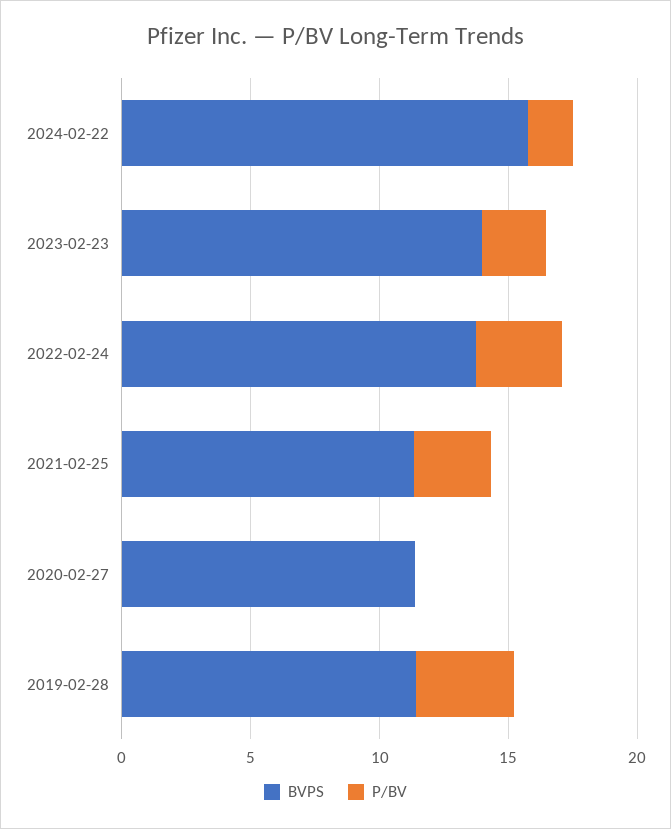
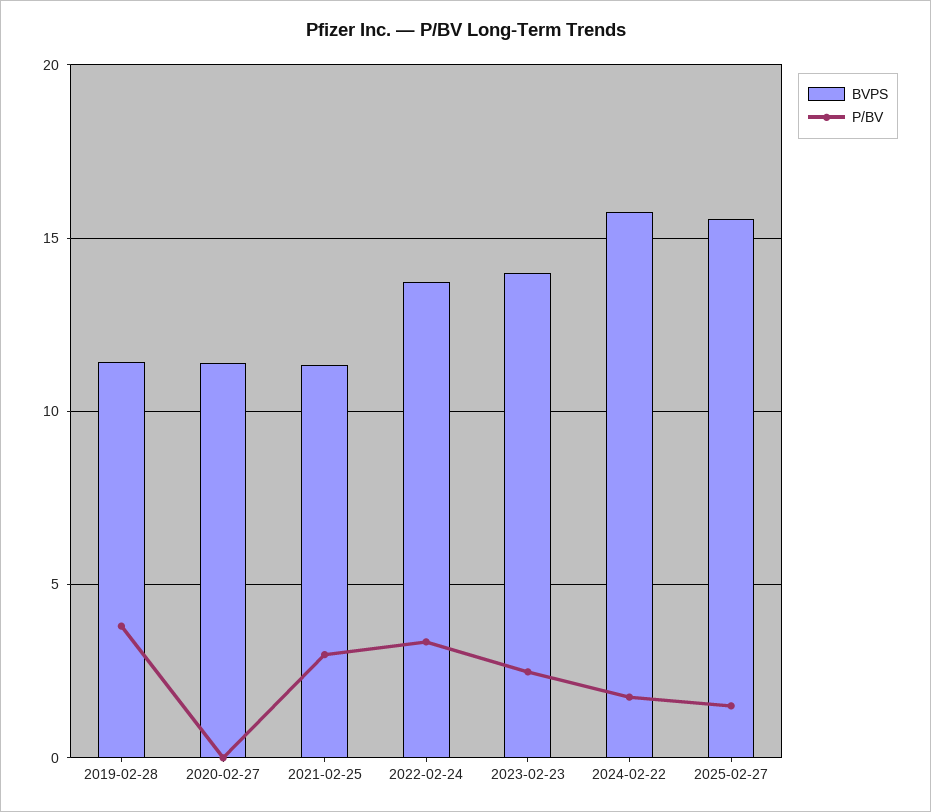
BVPS, 2025-02-27: none -> 15.5
P/BV, 2025-02-27: none -> 1.5

